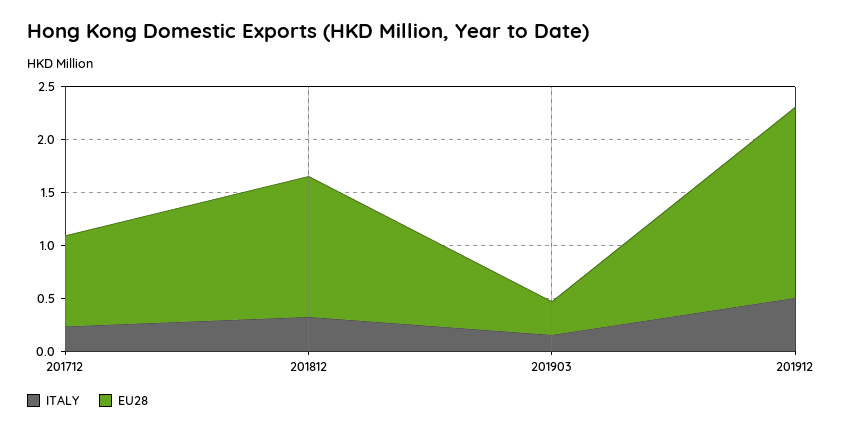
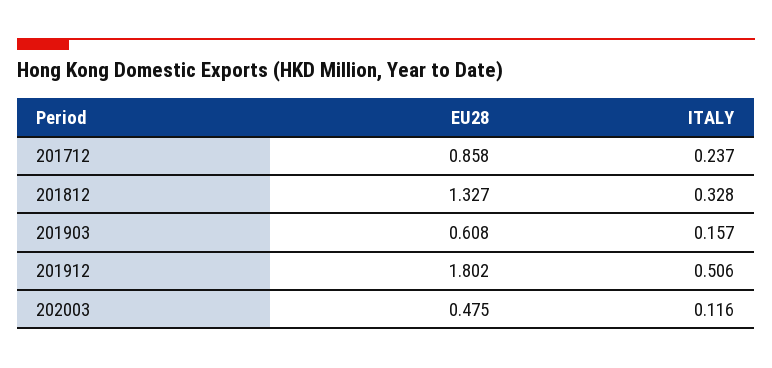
EU28, 201903: 0.3 -> 0.608
EU28, 202003: none -> 0.475
ITALY, 202003: none -> 0.116

